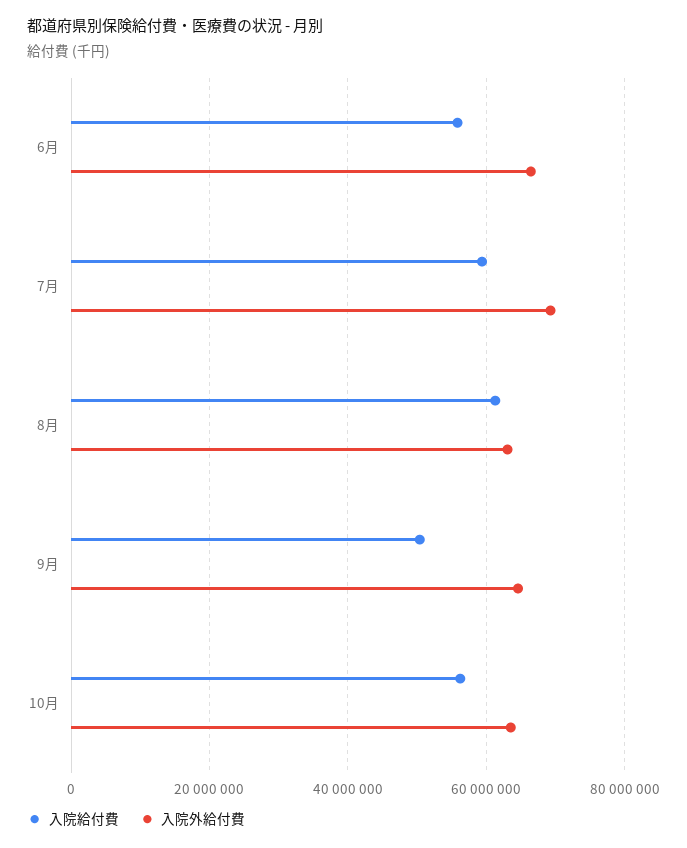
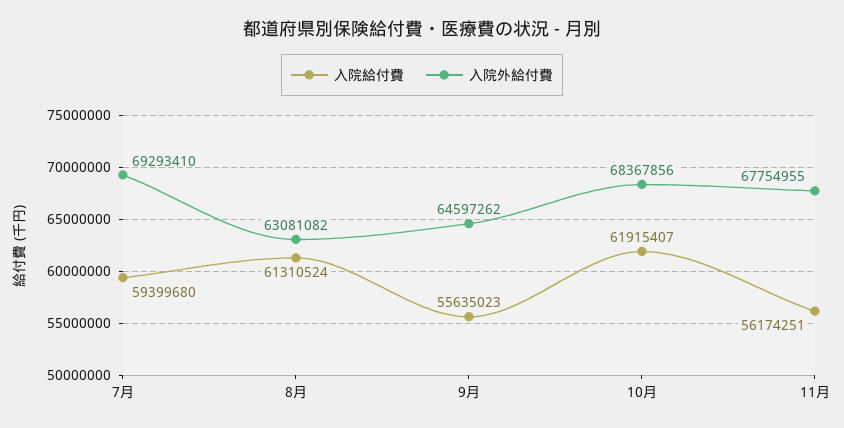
入院給付費, 6月: 56000000 -> none
入院外給付費, 6月: 66000000 -> none
入院給付費, 9月: 50000000 -> 55635023
入院給付費, 10月: 56000000 -> 61915407
入院外給付費, 10月: 64000000 -> 68367856
入院給付費, 11月: none -> 56174251
入院外給付費, 11月: none -> 67754955

